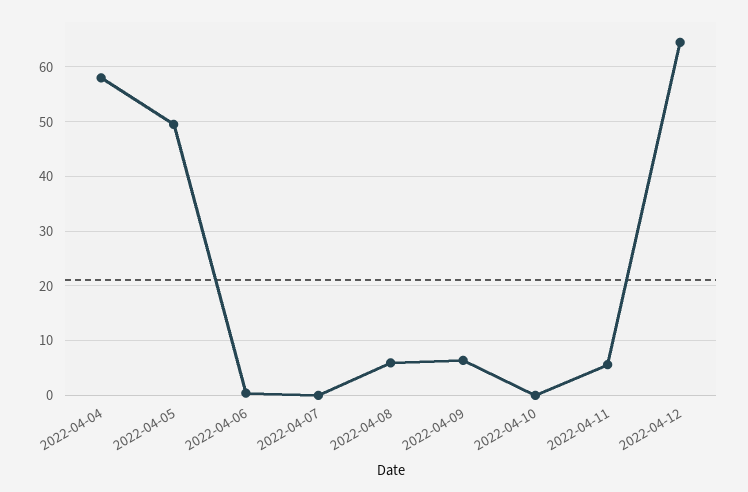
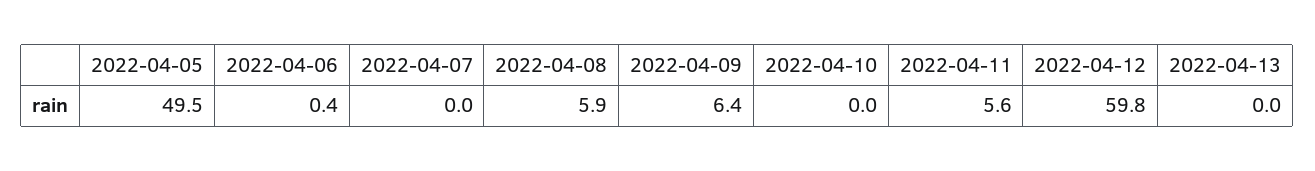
2022-04-04: 58 -> none
2022-04-12: 64 -> 59.8
2022-04-13: none -> 0

